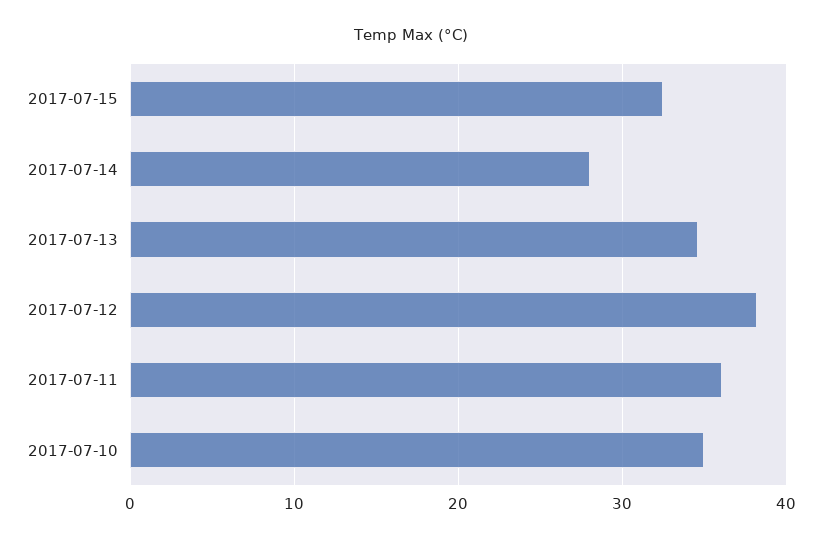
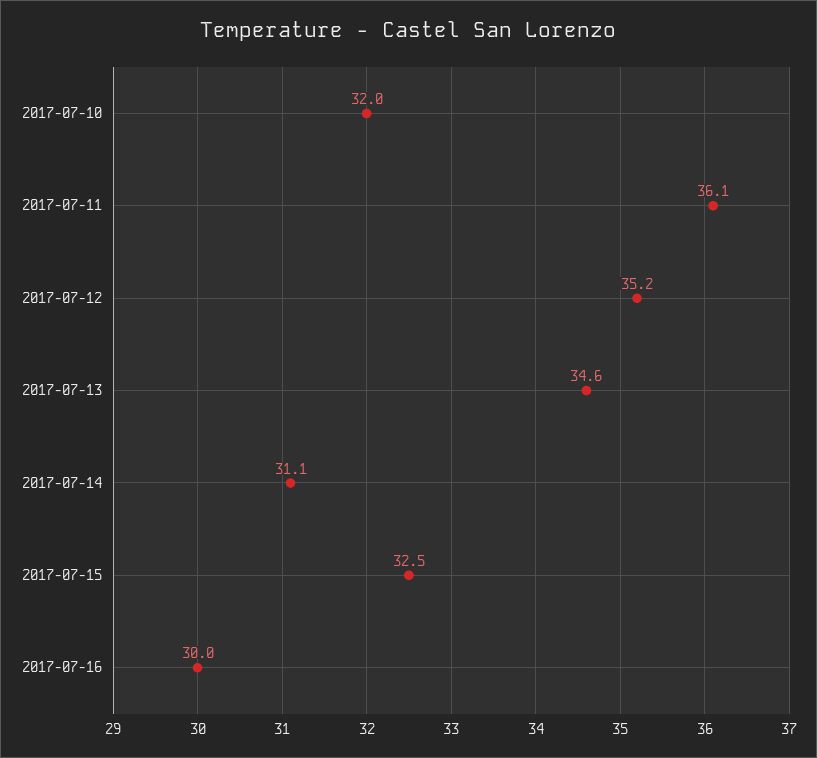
2017-07-14: 28 -> 31.1
2017-07-12: 38 -> 35.2
2017-07-10: 35 -> 32
2017-07-16: none -> 30

